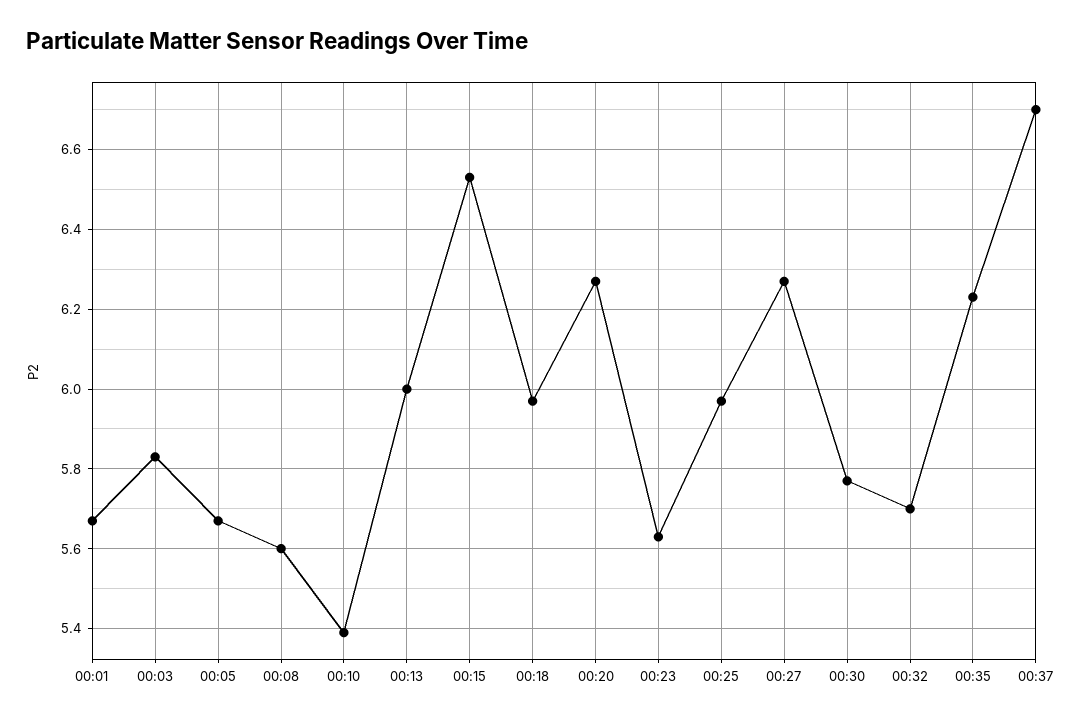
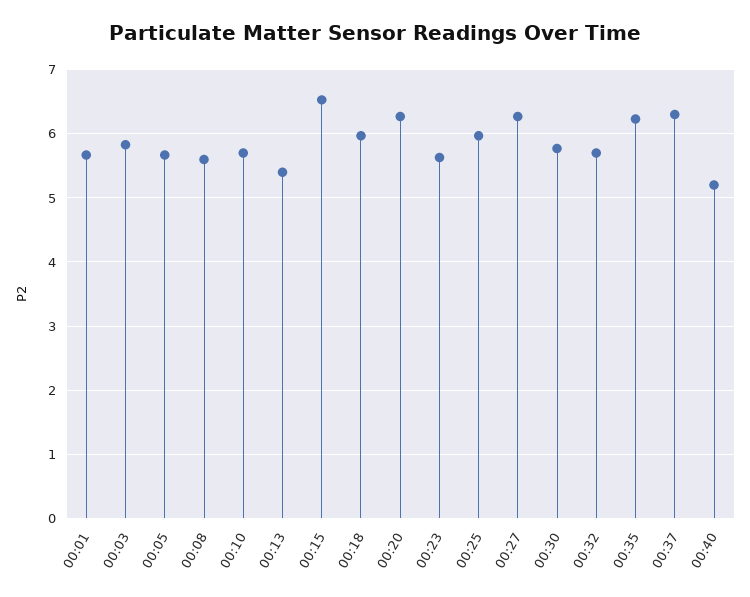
00:10: 5.4 -> 5.7
00:13: 6 -> 5.4
00:37: 6.7 -> 6.3
00:40: none -> 5.2

